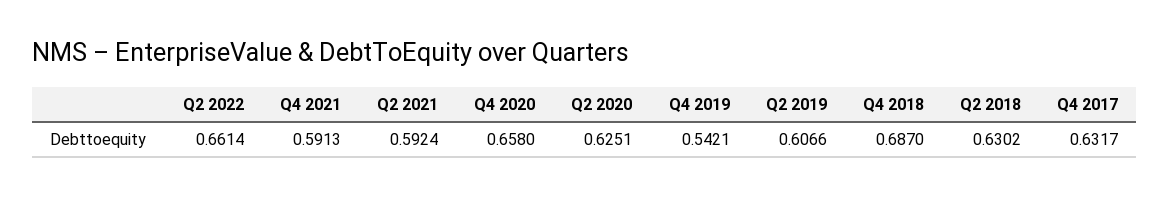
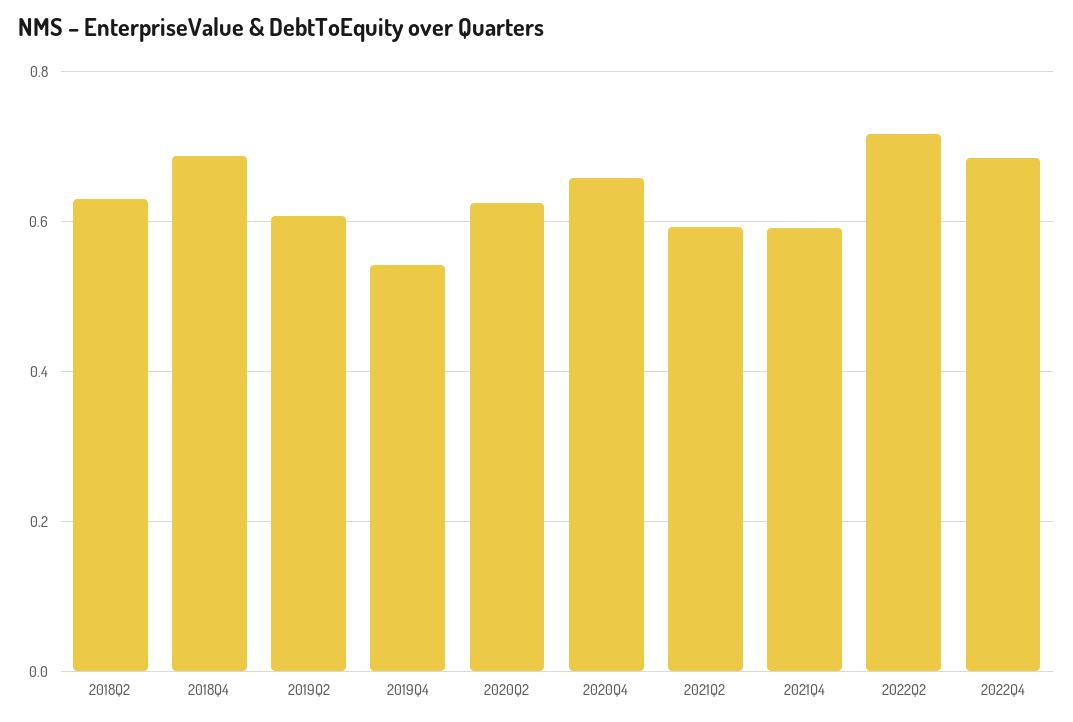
Q2 2022: 0.6614 -> 0.72
Q4 2017: 0.6317 -> none
2022Q4: none -> 0.68

